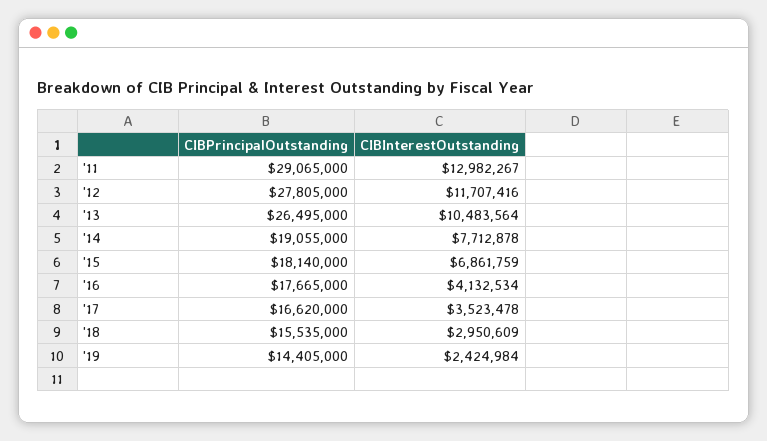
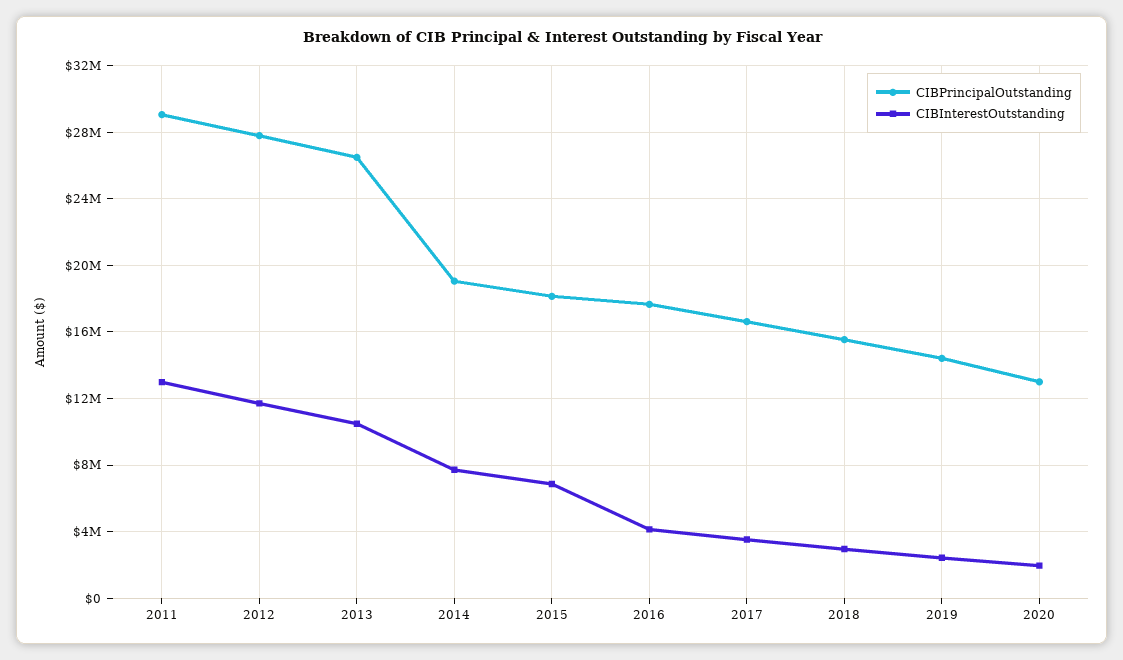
CIBPrincipalOutstanding, 2020: none -> 13000000
CIBInterestOutstanding, 2020: none -> 2000000

